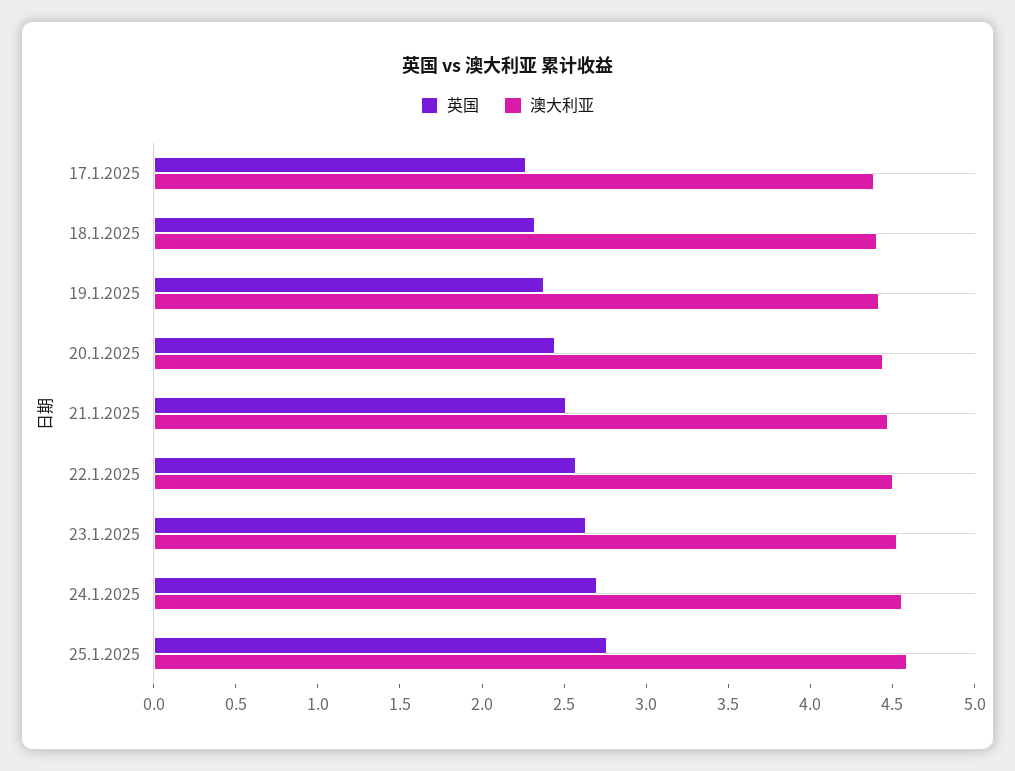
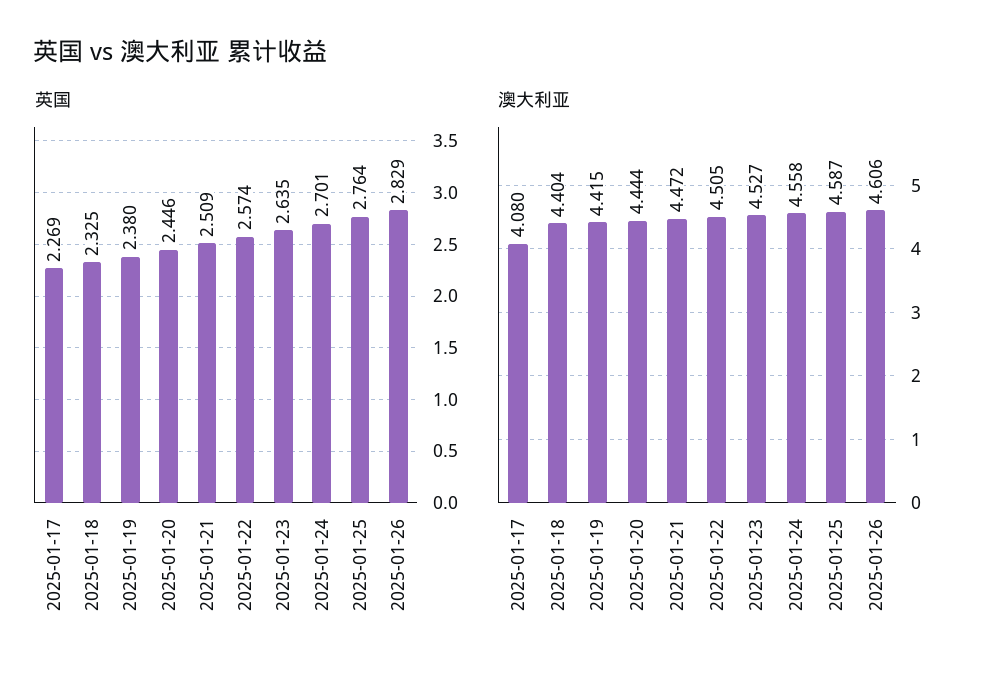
澳大利亚, 17.1.2025: 4.4 -> 4.08
英国, 2025-01-26: none -> 2.829
澳大利亚, 2025-01-26: none -> 4.606

